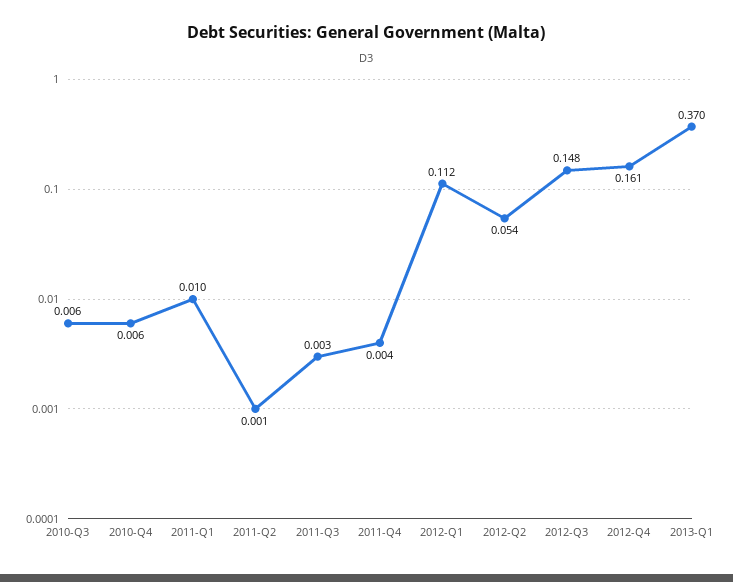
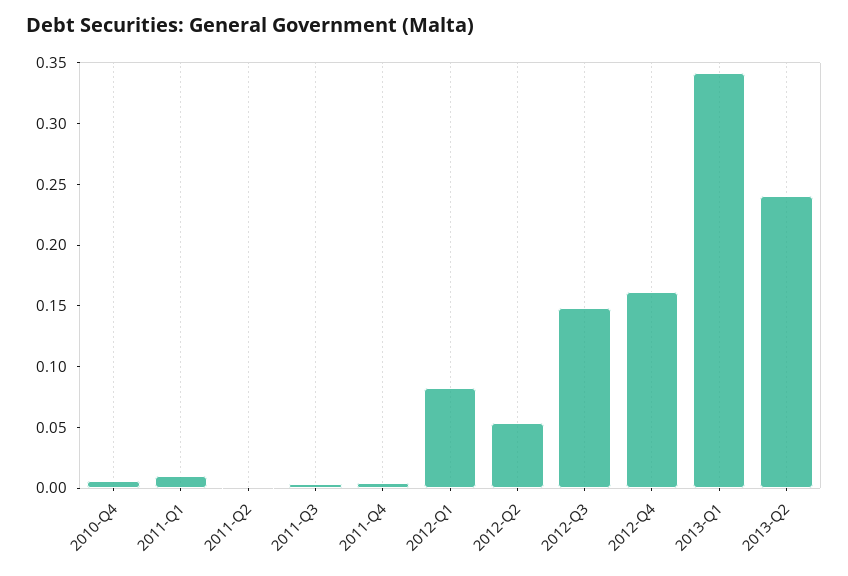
2010-Q3: 0.006 -> none
2012-Q1: 0.112 -> 0.08
2013-Q1: 0.37 -> 0.34
2013-Q2: none -> 0.24

